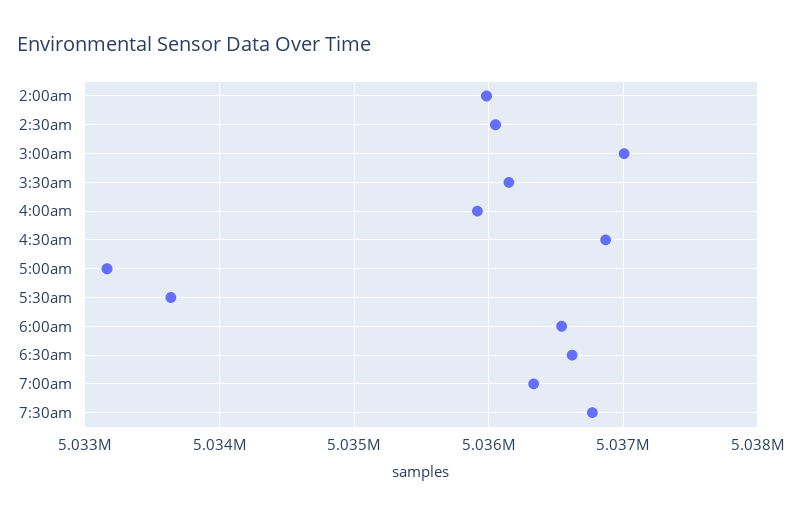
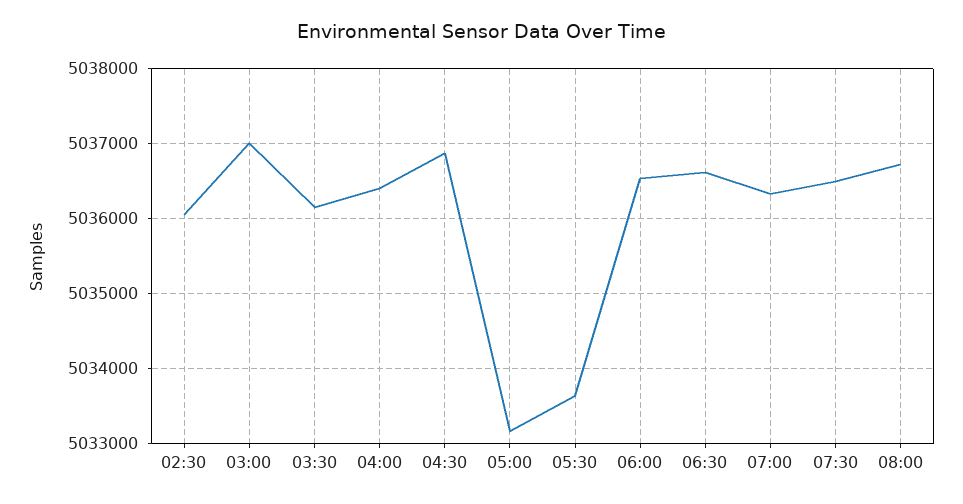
2:00am: 5036000 -> none
4:00am: 5035900 -> 5036400
7:30am: 5036800 -> 5036500
08:00: none -> 5036700

